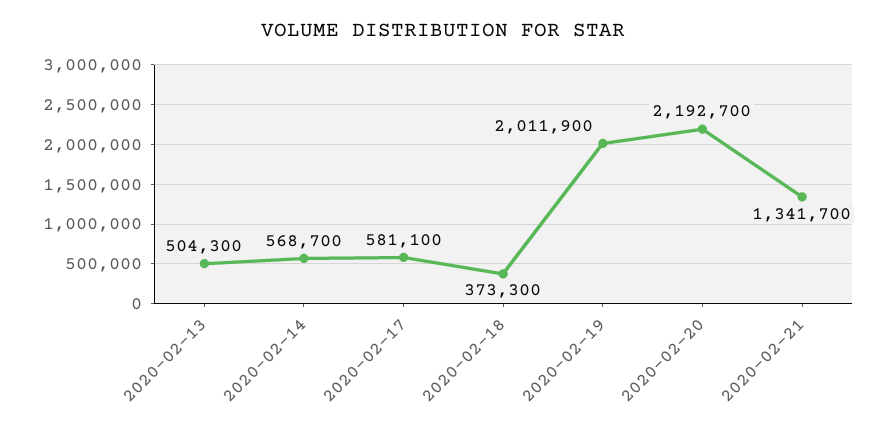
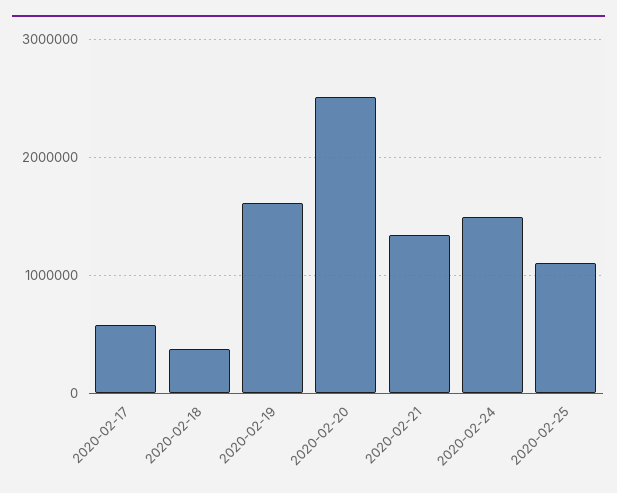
2020-02-13: 504300 -> none
2020-02-14: 568700 -> none
2020-02-19: 2011900 -> 1600000
2020-02-20: 2192700 -> 2500000
2020-02-24: none -> 1500000
2020-02-25: none -> 1100000

